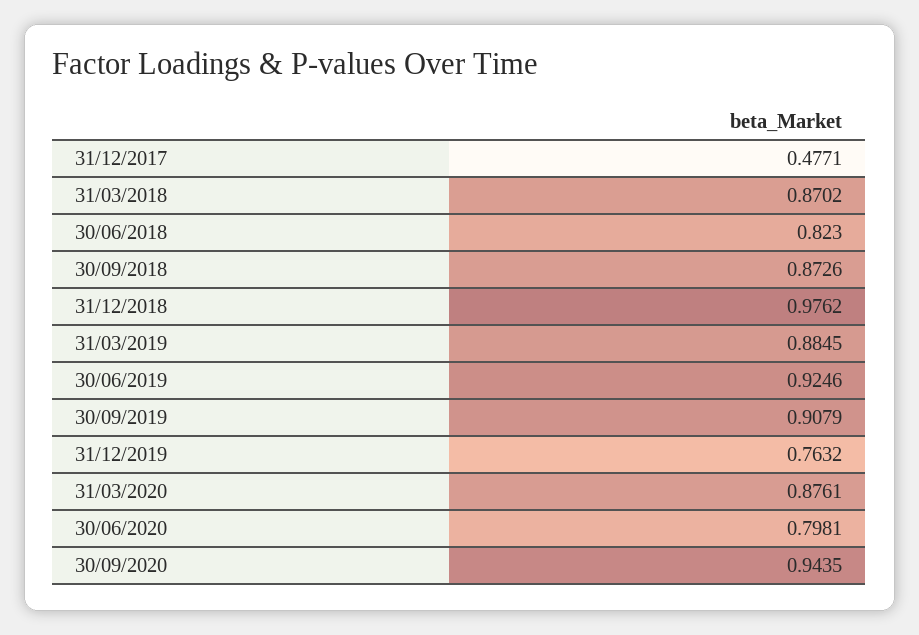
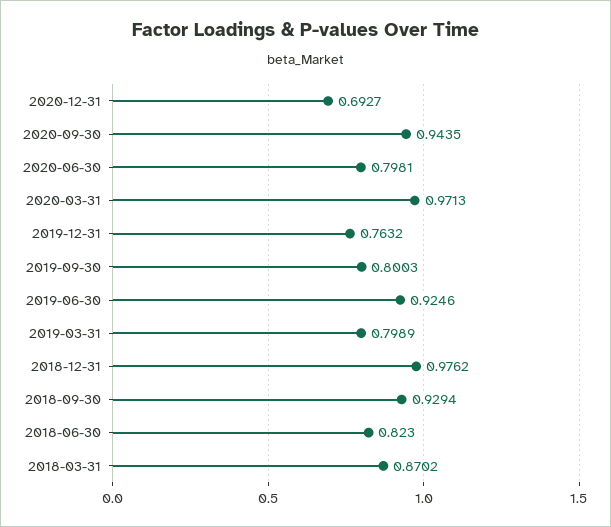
31/12/2017: 0.4771 -> none
30/09/2018: 0.8726 -> 0.9294
31/03/2019: 0.8845 -> 0.7989
30/09/2019: 0.9079 -> 0.8003
31/03/2020: 0.8761 -> 0.9713
2020-12-31: none -> 0.6927

